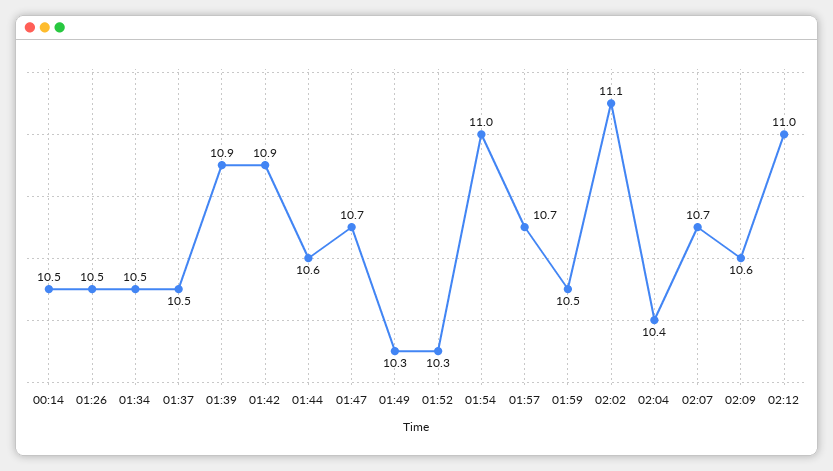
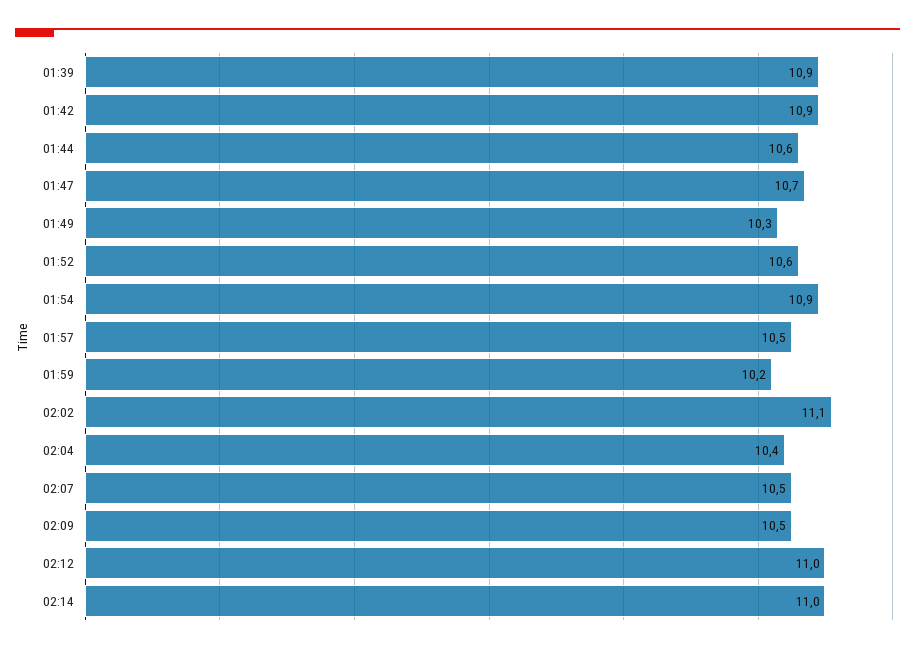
00:14: 10.5 -> none
01:26: 10.5 -> none
01:34: 10.5 -> none
01:37: 10.5 -> none
01:52: 10.3 -> 10.6
01:54: 11 -> 10.9
01:57: 10.7 -> 10.5
01:59: 10.5 -> 10.2
02:07: 10.7 -> 10.5
02:09: 10.6 -> 10.5
02:14: none -> 11

